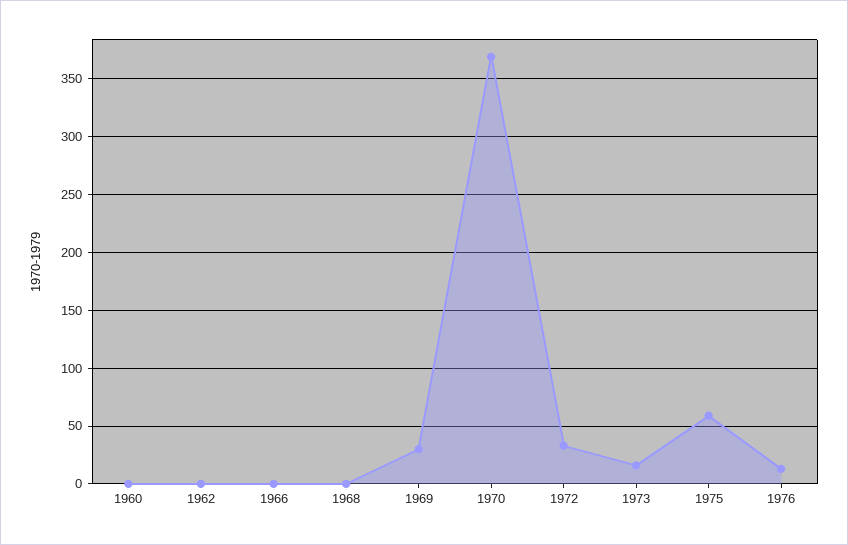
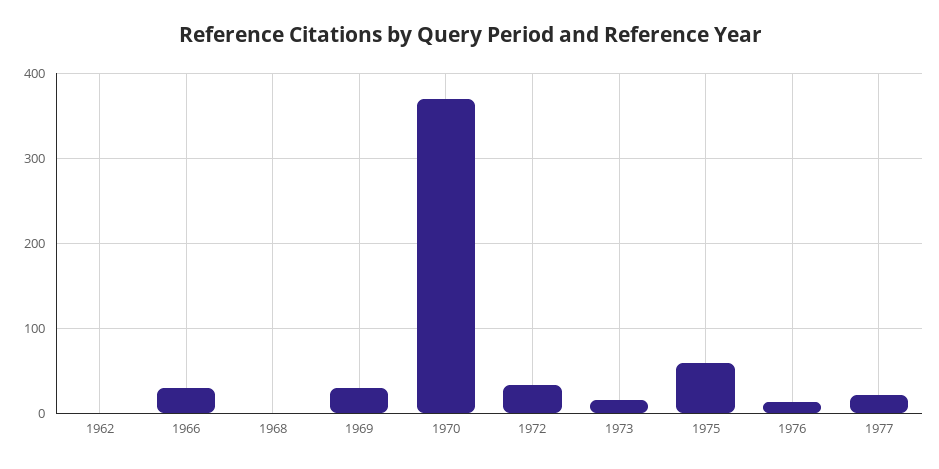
1960: 0 -> none
1966: 0 -> 30
1977: none -> 20

